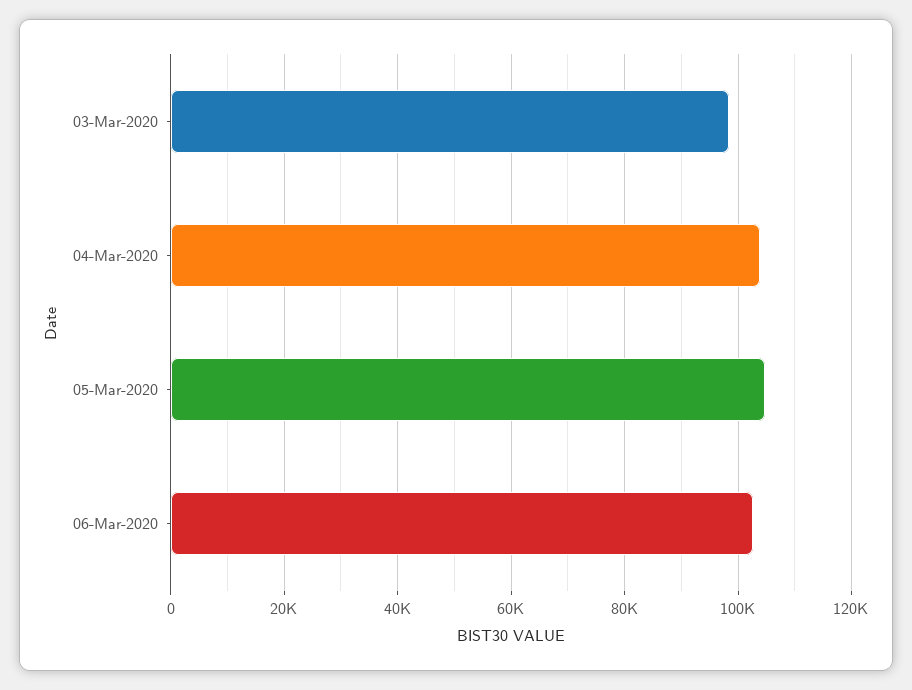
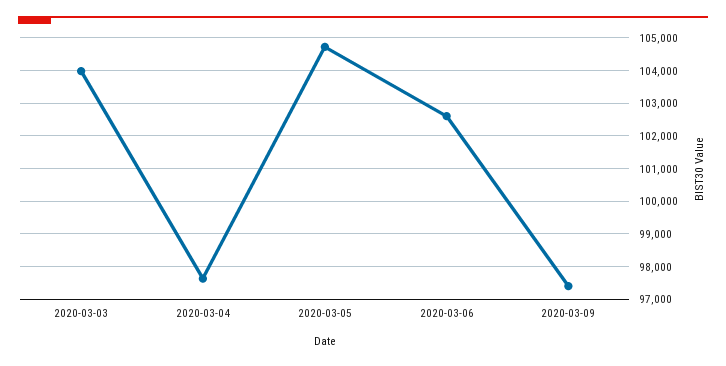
03-Mar-2020: 98000 -> 104000
04-Mar-2020: 104000 -> 97600
2020-03-09: none -> 97400

